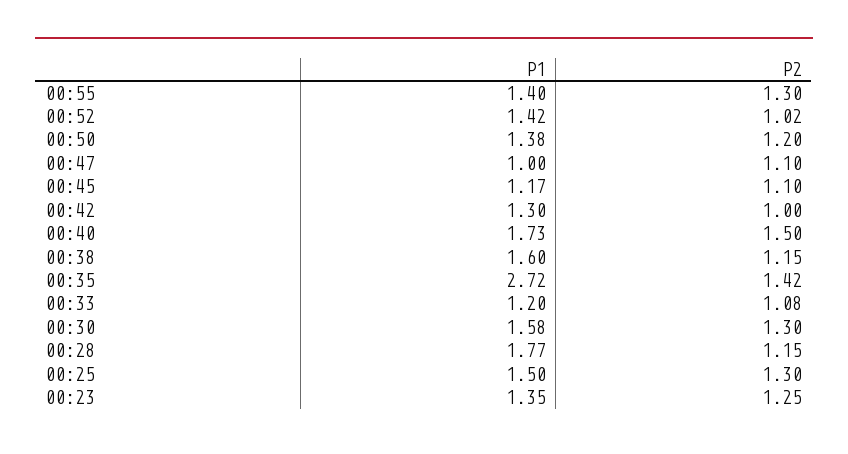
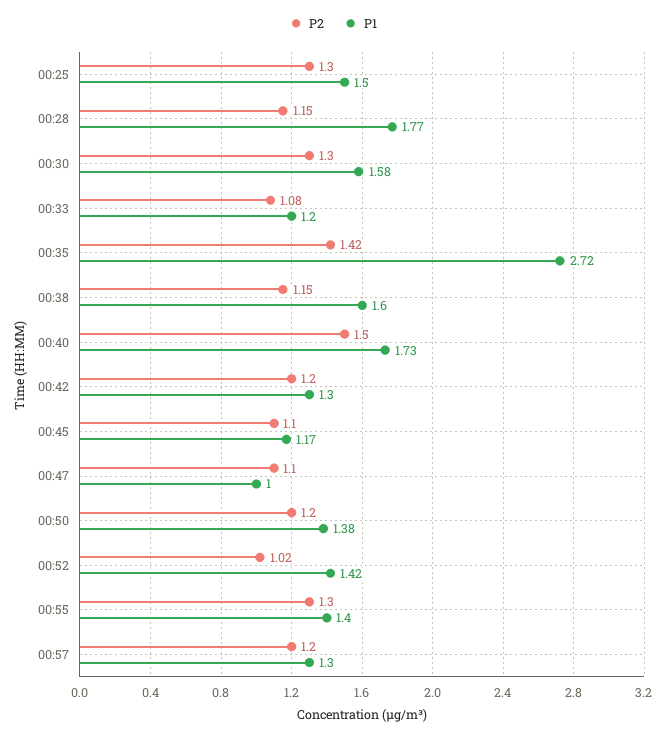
P2, 00:42: 1 -> 1.2
P1, 00:23: 1.35 -> none
P2, 00:23: 1.25 -> none
P2, 00:57: none -> 1.2
P1, 00:57: none -> 1.3

